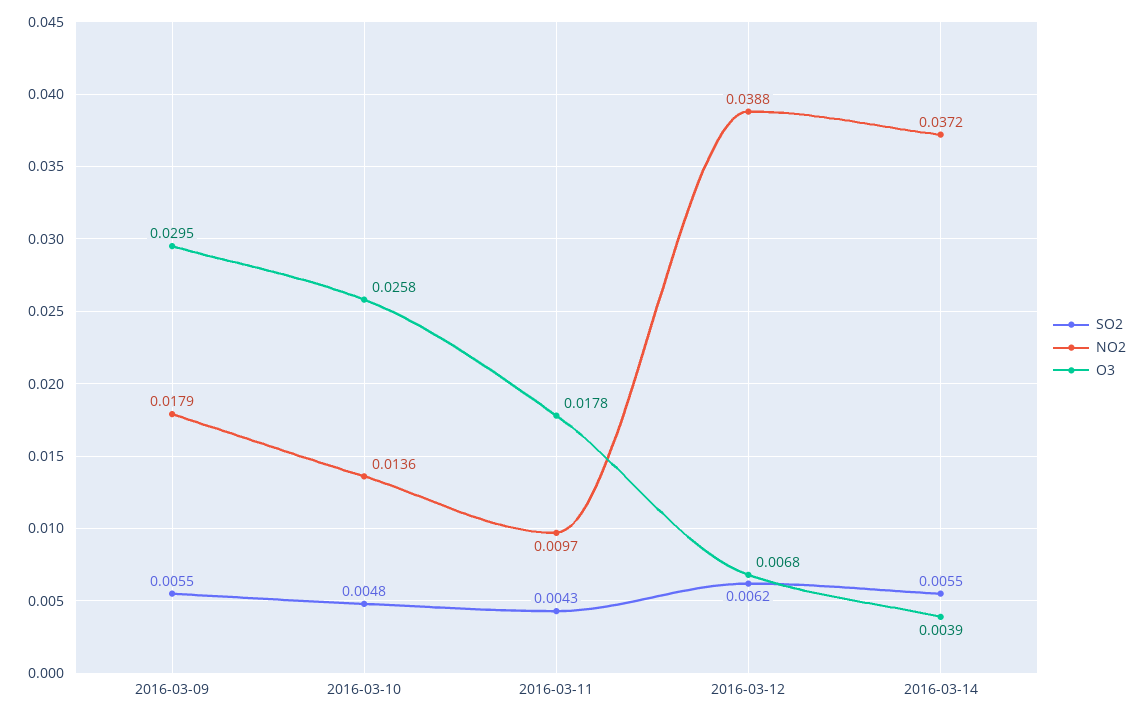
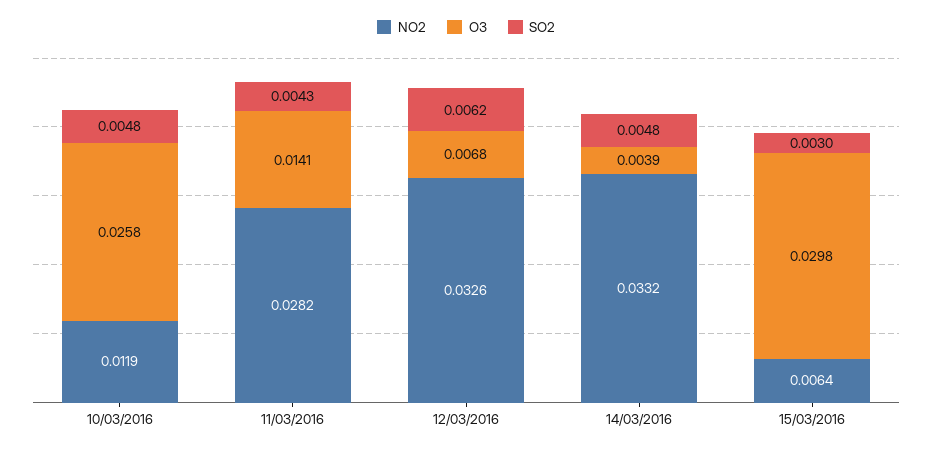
SO2, 2016-03-09: 0.0055 -> none
NO2, 2016-03-09: 0.0179 -> none
O3, 2016-03-09: 0.0295 -> none
NO2, 2016-03-10: 0.0136 -> 0.0119
NO2, 2016-03-11: 0.0097 -> 0.0282
O3, 2016-03-11: 0.0178 -> 0.0141
NO2, 2016-03-12: 0.0388 -> 0.0326
SO2, 2016-03-14: 0.0055 -> 0.0048
NO2, 2016-03-14: 0.0372 -> 0.0332
NO2, 15/03/2016: none -> 0.0064
O3, 15/03/2016: none -> 0.0298
SO2, 15/03/2016: none -> 0.003

